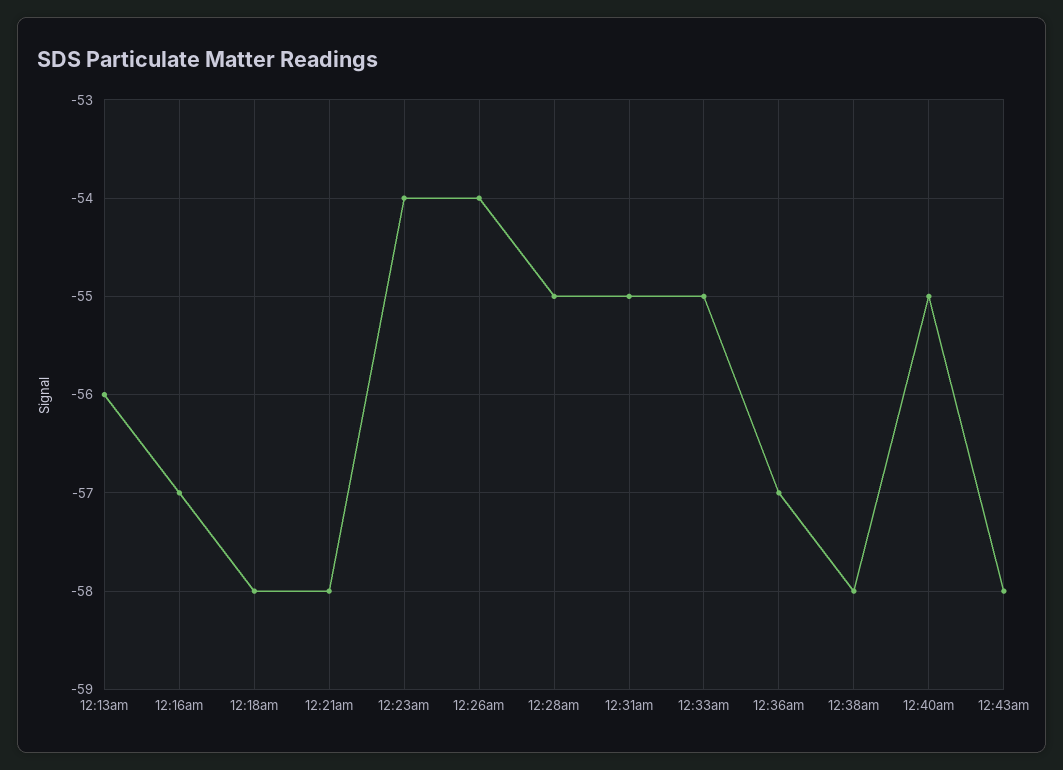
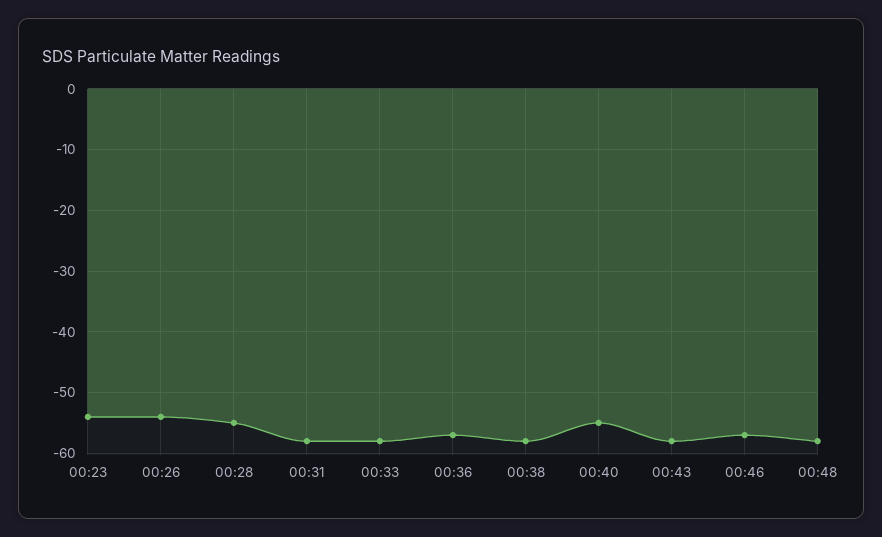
12:13am: -56 -> none
12:16am: -57 -> none
12:18am: -58 -> none
12:21am: -58 -> none
12:31am: -55 -> -58
12:33am: -55 -> -58
00:46: none -> -57
00:48: none -> -58

